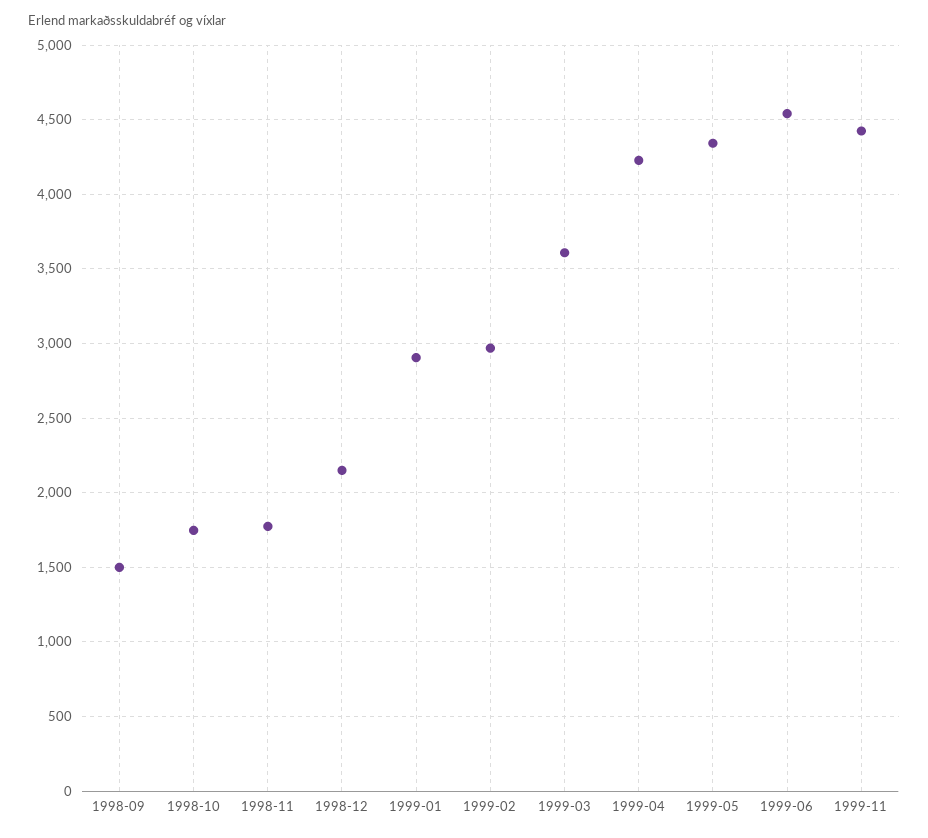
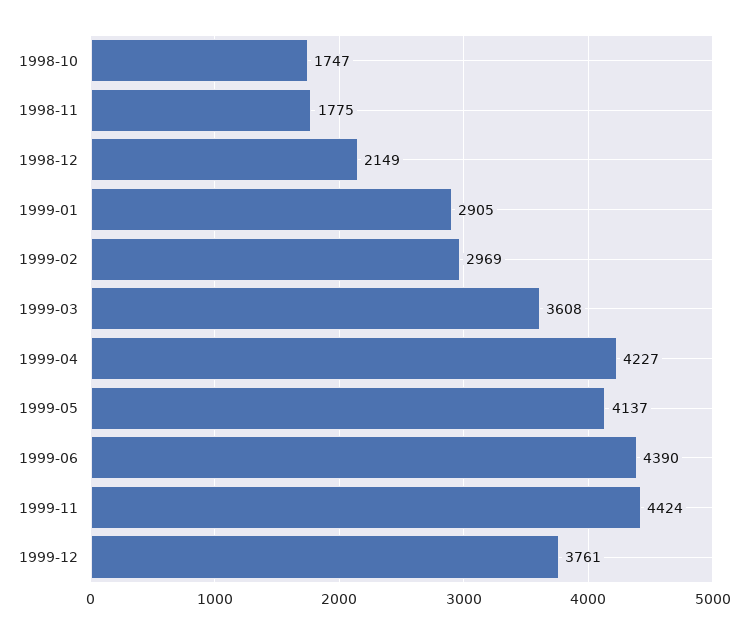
1998-09: 1500 -> none
1999-05: 4350 -> 4137
1999-06: 4550 -> 4390
1999-12: none -> 3761

